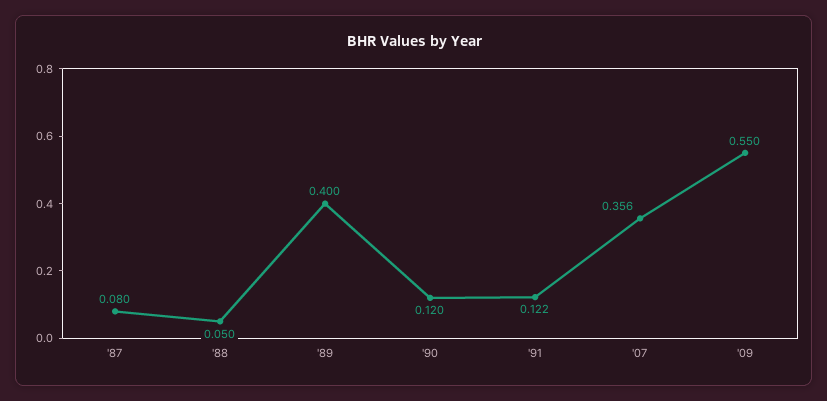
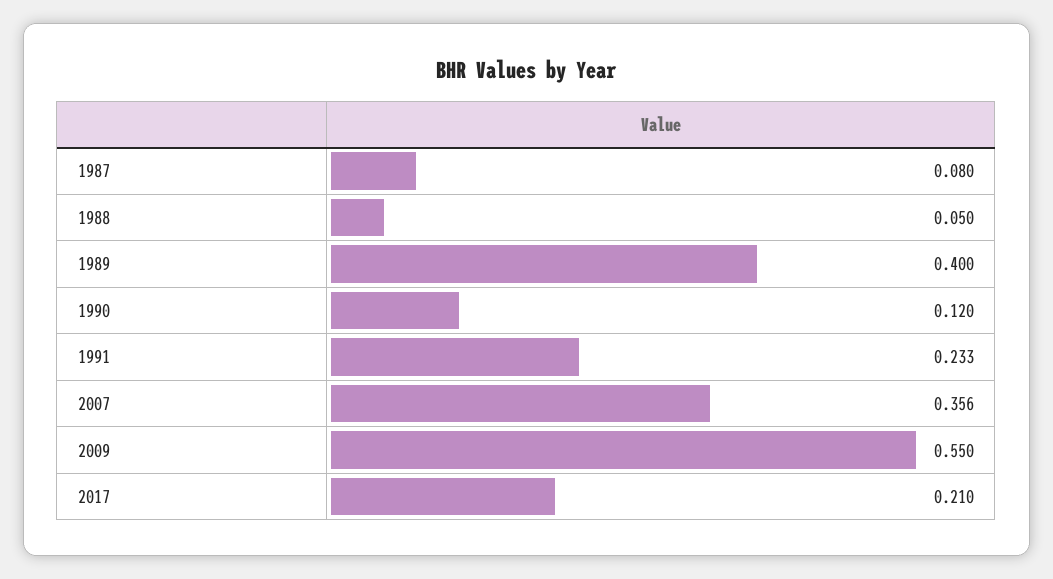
'91: 0.122 -> 0.233
2017: none -> 0.21

